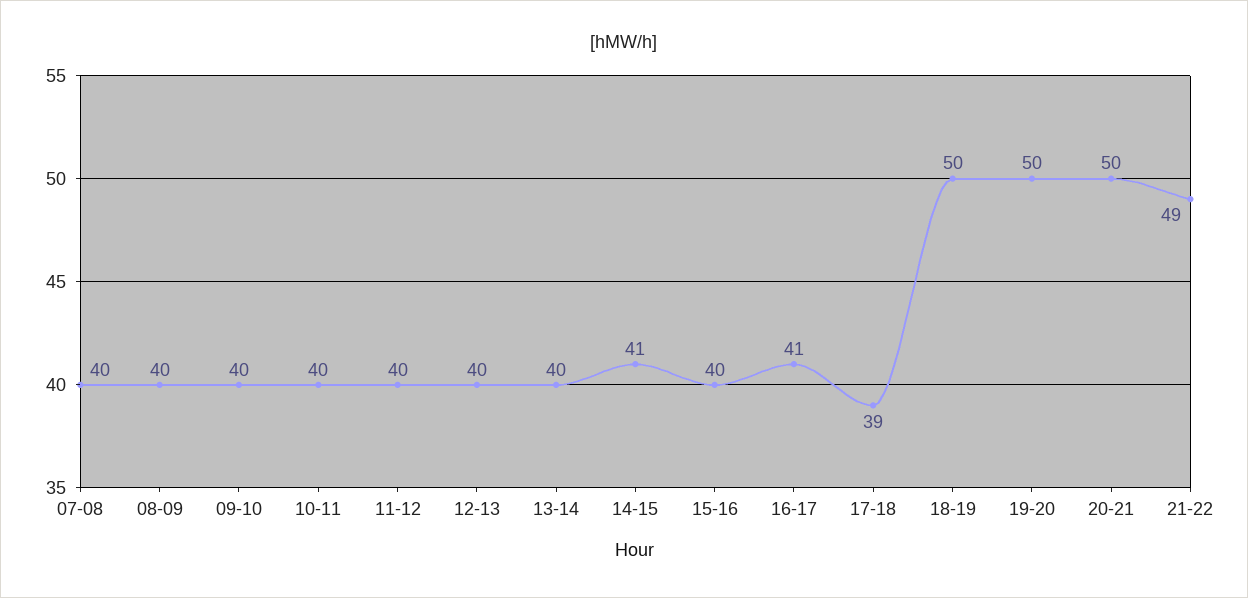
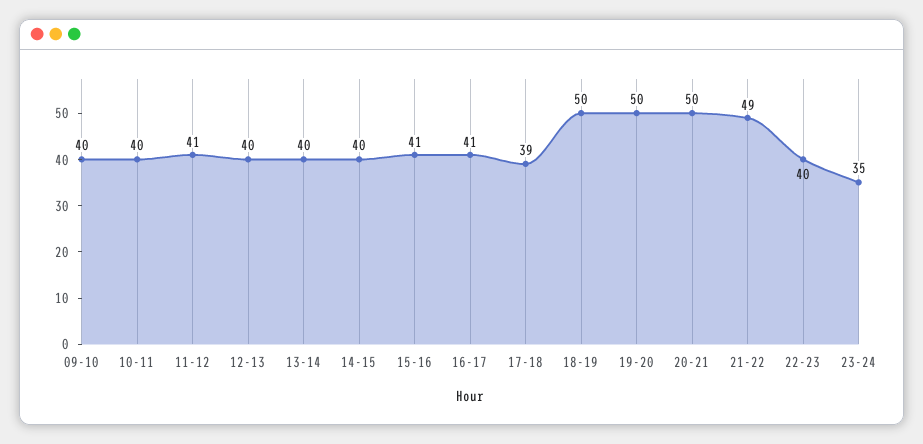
07-08: 40 -> none
08-09: 40 -> none
11-12: 40 -> 41
14-15: 41 -> 40
15-16: 40 -> 41
22-23: none -> 40
23-24: none -> 35

